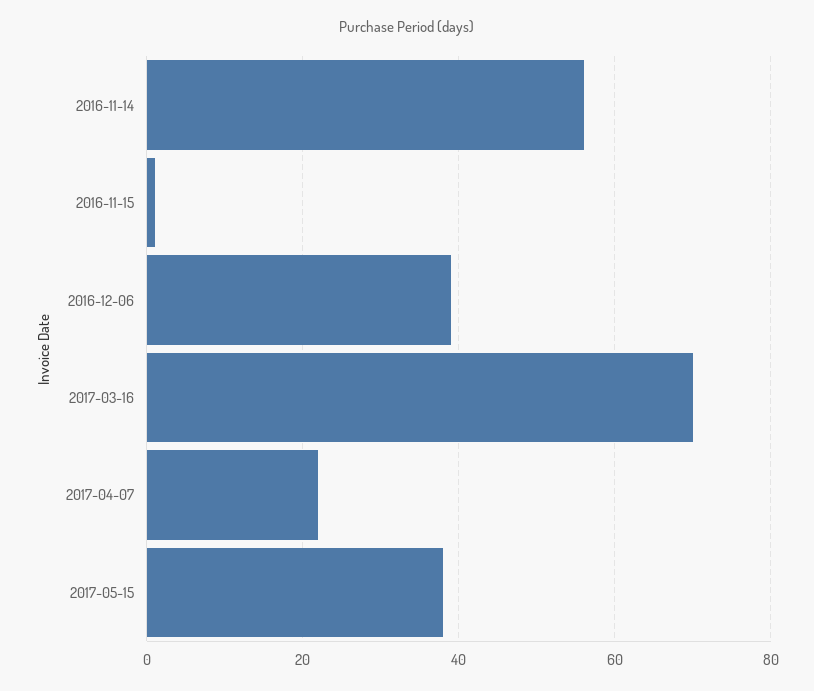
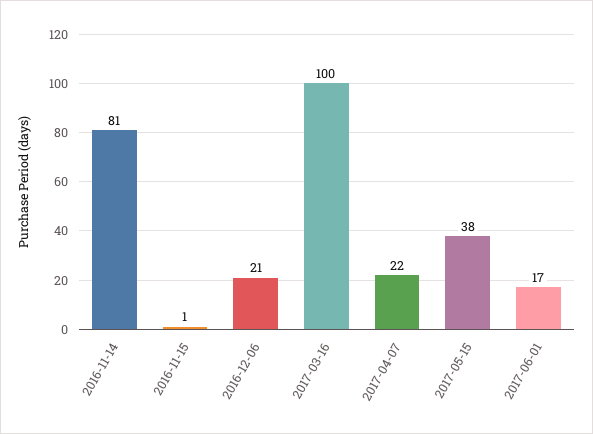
2016-11-14: 55 -> 81
2016-12-06: 40 -> 21
2017-03-16: 70 -> 100
2017-06-01: none -> 17

